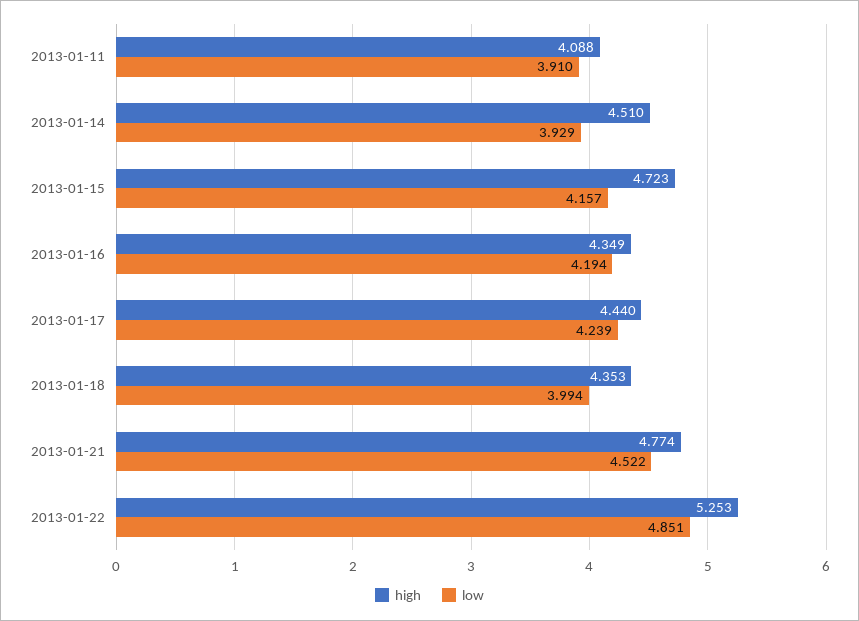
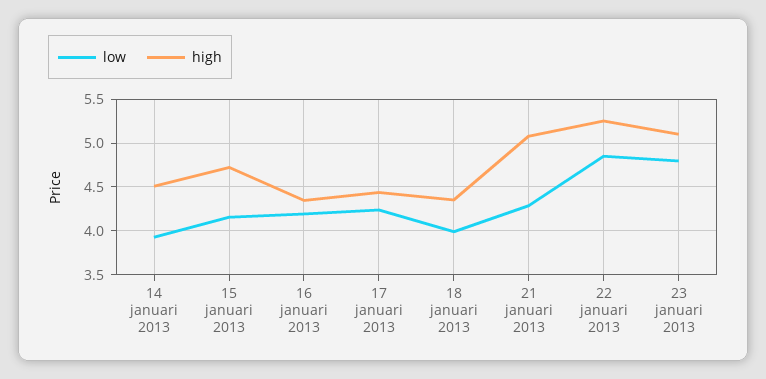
high, 2013-01-11: 4.088 -> none
low, 2013-01-11: 3.91 -> none
high, 2013-01-21: 4.774 -> 5.1
low, 2013-01-21: 4.522 -> 4.3
low, 23 januari 2013: none -> 4.8
high, 23 januari 2013: none -> 5.1

